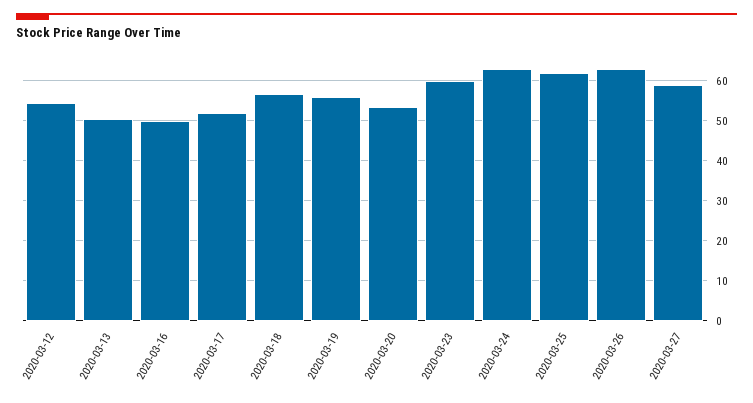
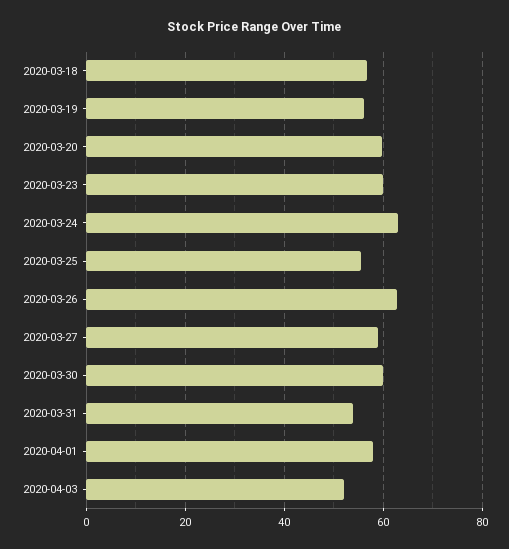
2020-03-12: 54 -> none
2020-03-13: 50 -> none
2020-03-16: 50 -> none
2020-03-17: 52 -> none
2020-03-20: 54 -> 60
2020-03-25: 62 -> 56
2020-03-30: none -> 60
2020-03-31: none -> 54
2020-04-01: none -> 58
2020-04-03: none -> 52

